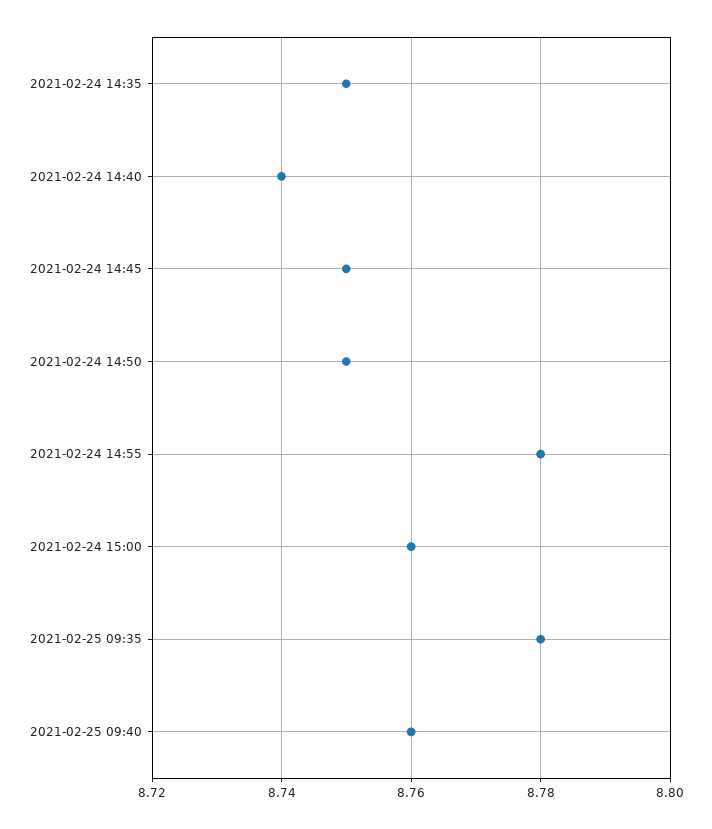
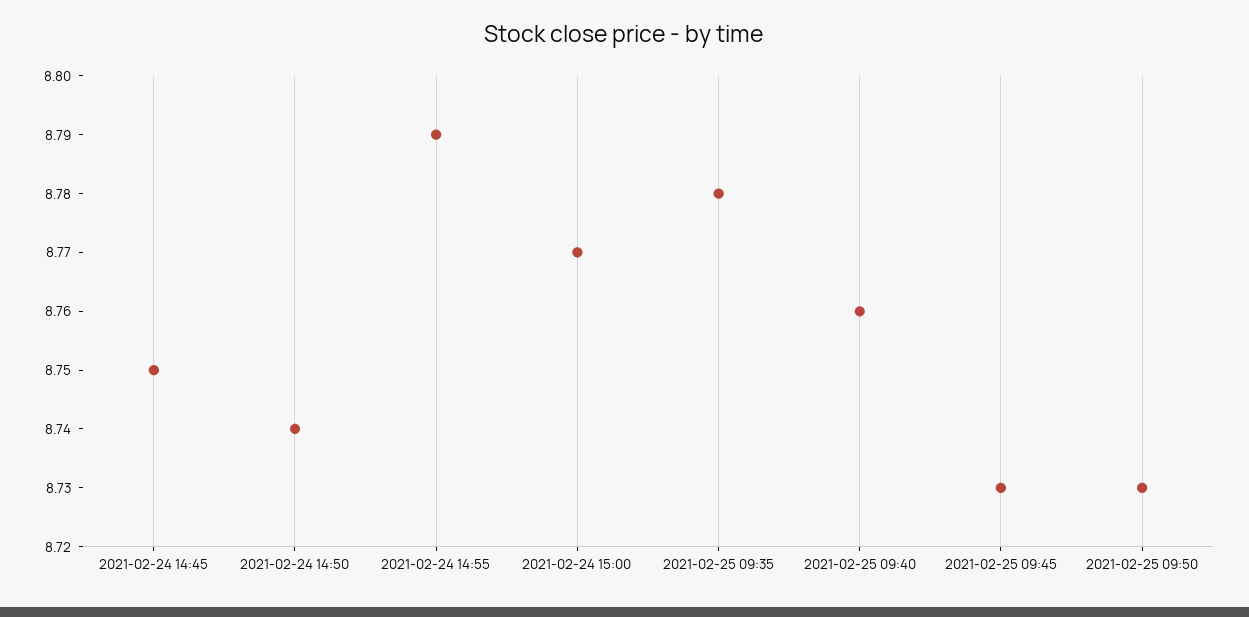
2021-02-24 14:35: 8.75 -> none
2021-02-24 14:40: 8.74 -> none
2021-02-24 14:50: 8.75 -> 8.74
2021-02-24 14:55: 8.78 -> 8.79
2021-02-24 15:00: 8.76 -> 8.77
2021-02-25 09:45: none -> 8.73
2021-02-25 09:50: none -> 8.73

